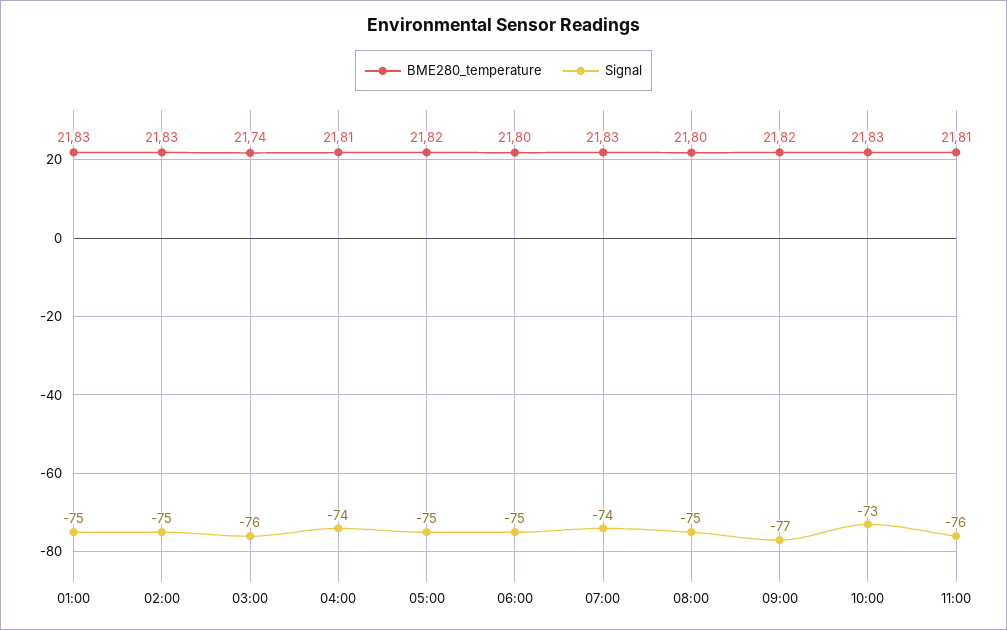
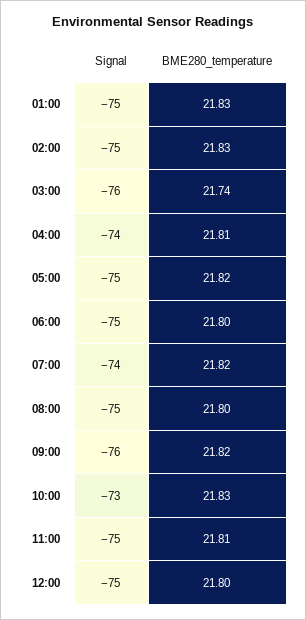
BME280_temperature, 07:00: 21.83 -> 21.82
Signal, 09:00: -77 -> -76
Signal, 11:00: -76 -> -75
Signal, 12:00: none -> -75
BME280_temperature, 12:00: none -> 21.8

